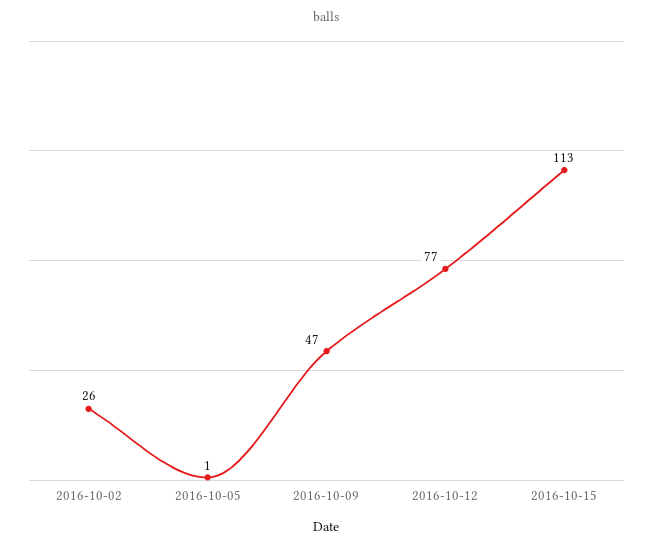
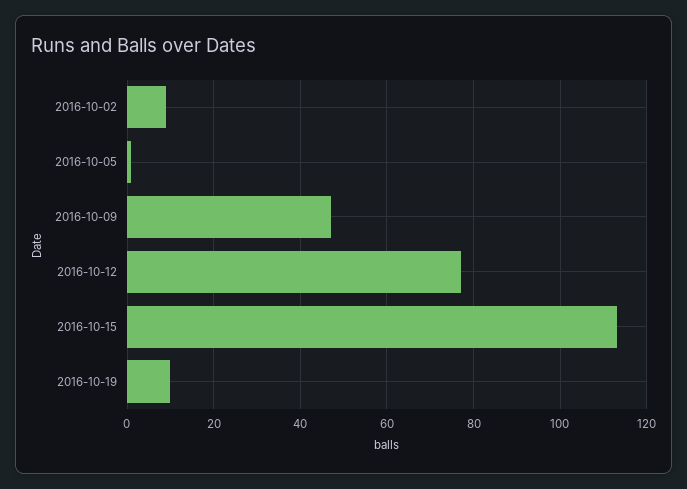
2016-10-02: 26 -> 10
2016-10-19: none -> 10

